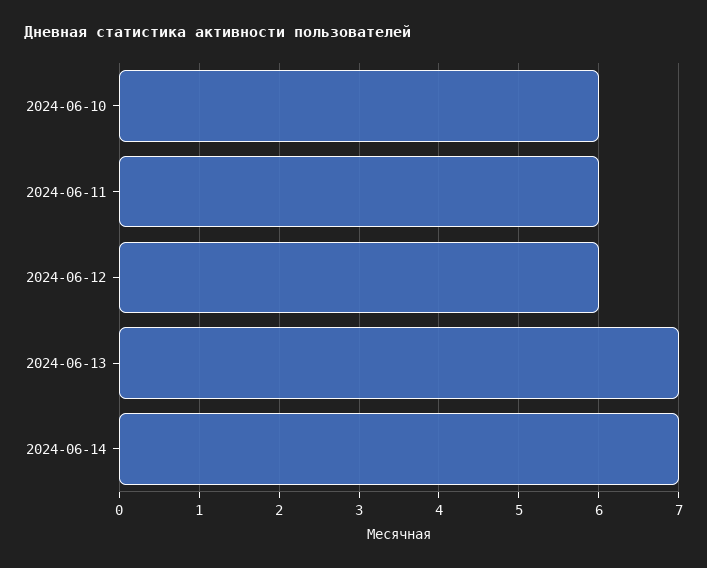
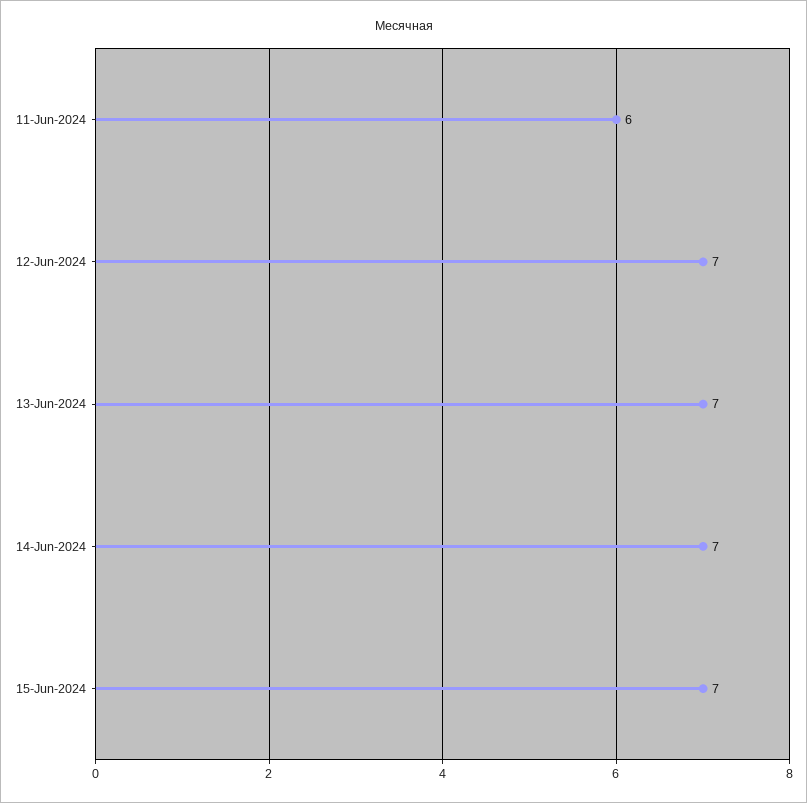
2024-06-10: 6 -> none
2024-06-12: 6 -> 7
15-Jun-2024: none -> 7

